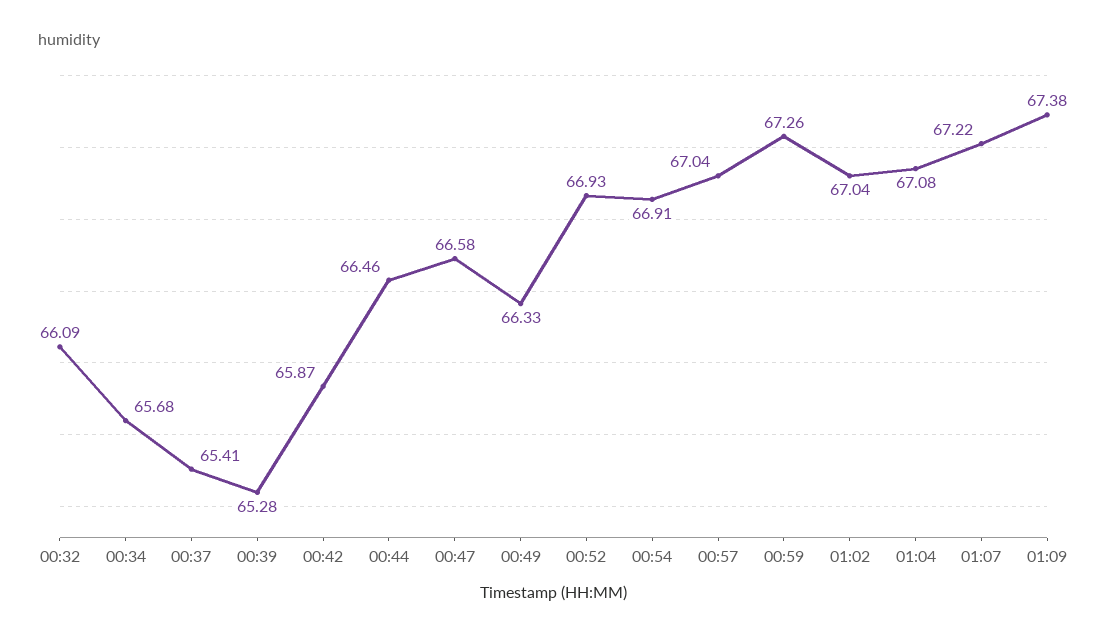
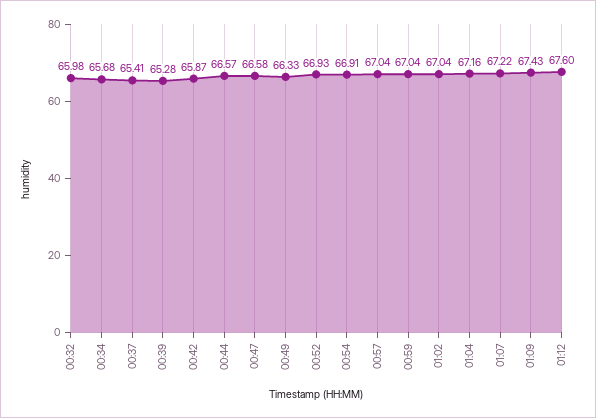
00:32: 66.09 -> 65.98
00:44: 66.46 -> 66.57
00:59: 67.26 -> 67.04
01:04: 67.08 -> 67.16
01:09: 67.38 -> 67.43
01:12: none -> 67.6

